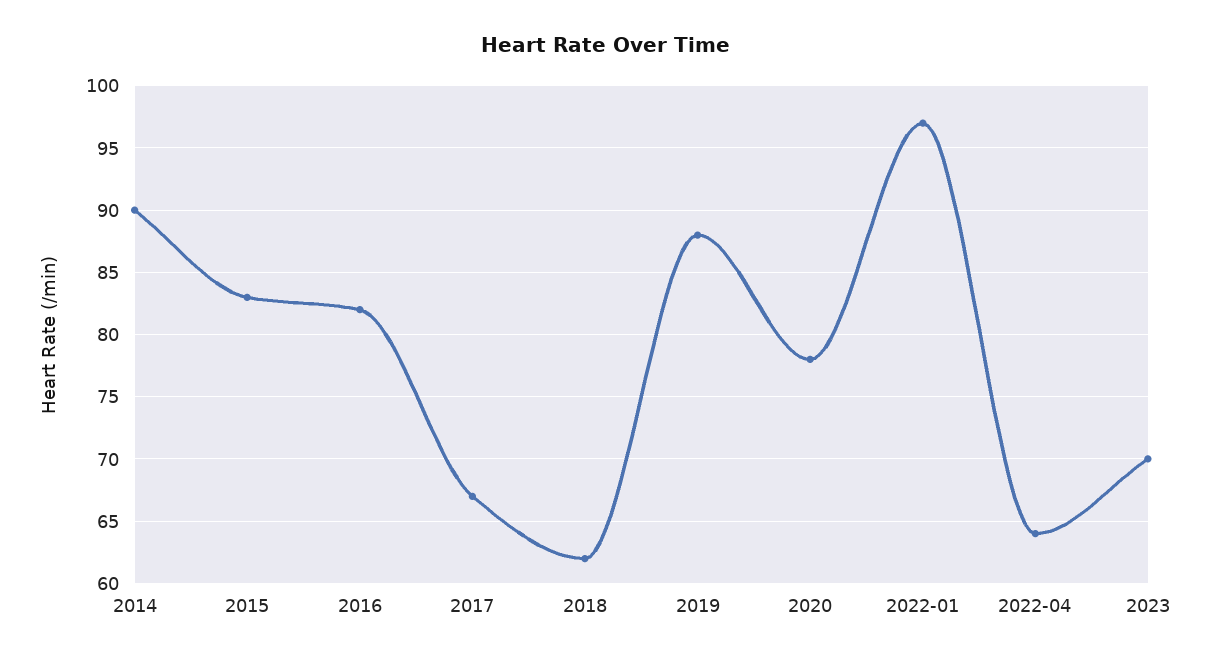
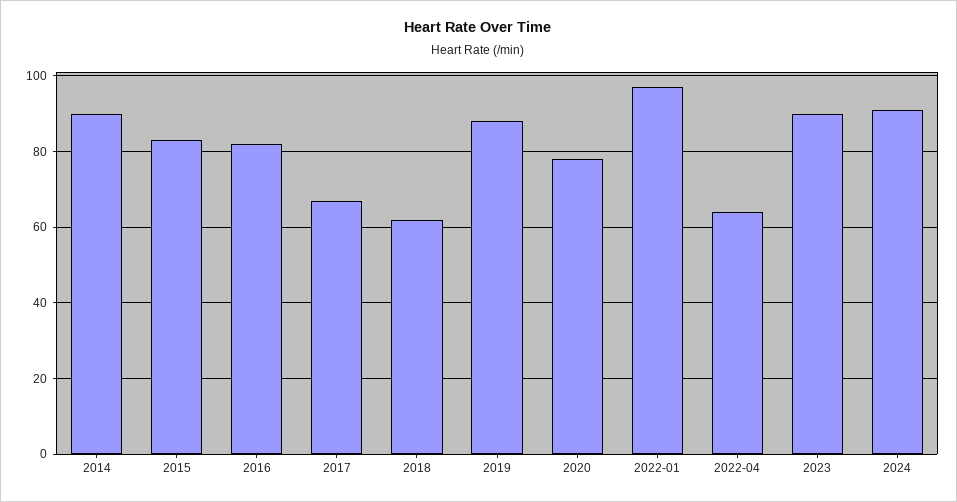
2023: 70 -> 90
2024: none -> 90

